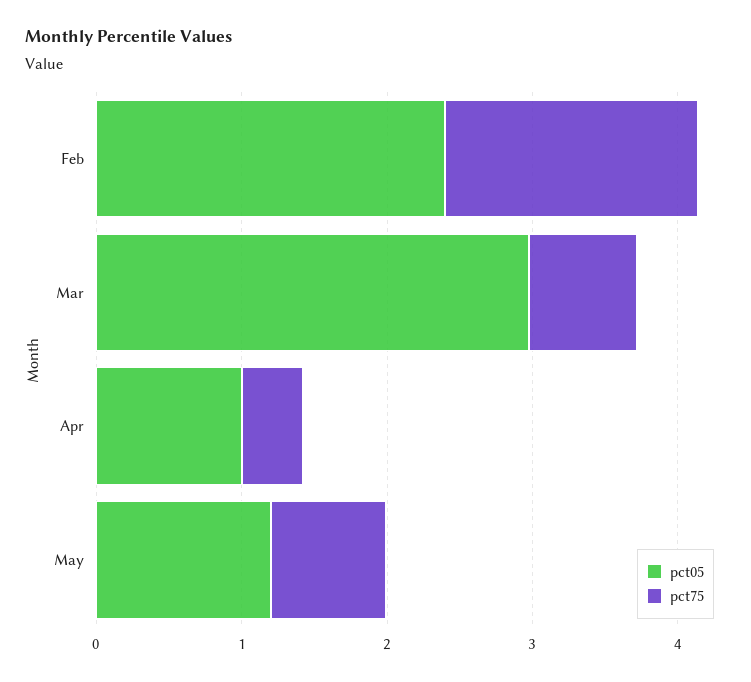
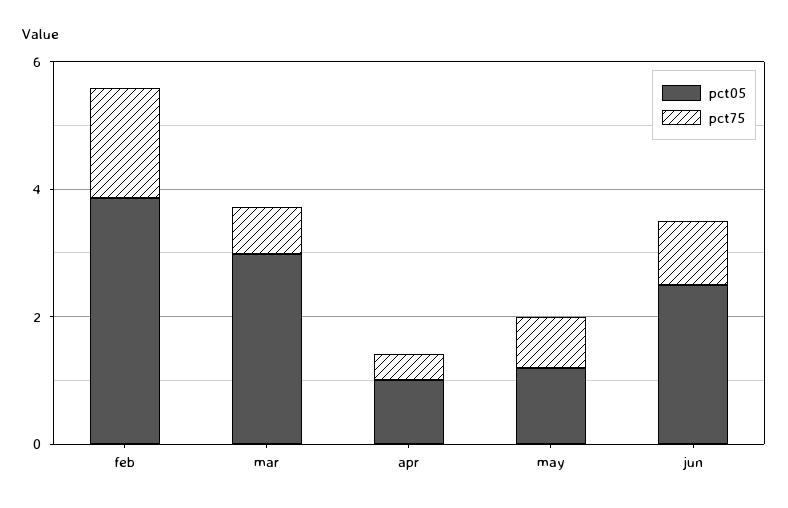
pct05, Feb: 2.4 -> 4
pct05, jun: none -> 2.5
pct75, jun: none -> 1

